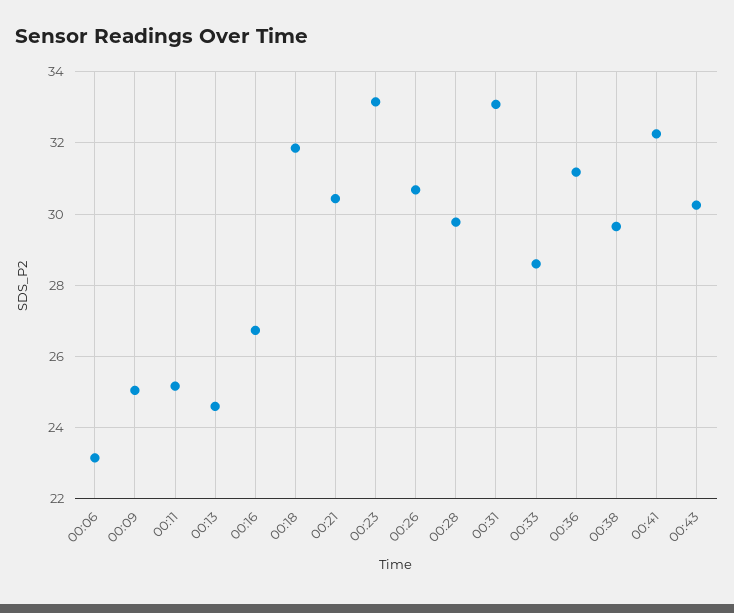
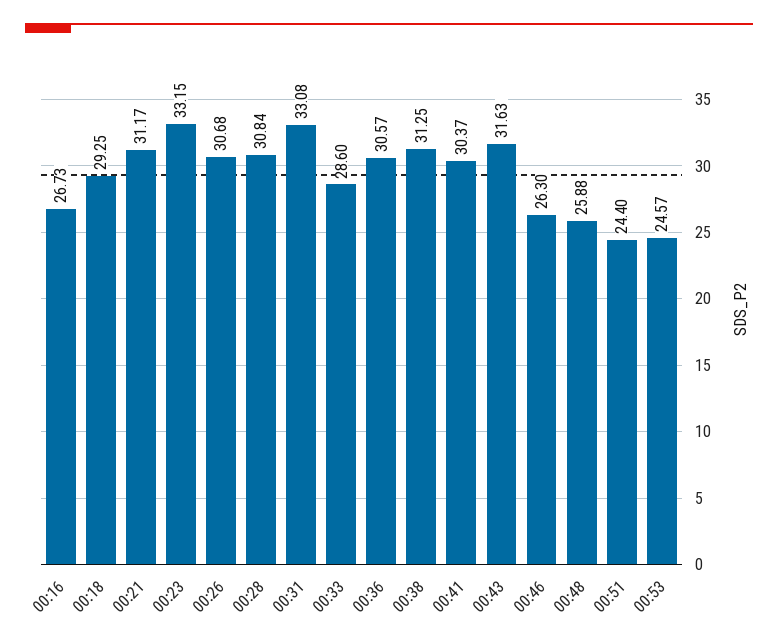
00:06: 23.2 -> none
00:09: 25 -> none
00:11: 25.2 -> none
00:13: 24.6 -> none
00:18: 31.8 -> 29.25
00:21: 30.4 -> 31.17
00:28: 29.8 -> 30.84
00:36: 31.2 -> 30.57
00:38: 29.6 -> 31.25
00:41: 32.2 -> 30.37
00:43: 30.2 -> 31.63
00:46: none -> 26.3
00:48: none -> 25.88
00:51: none -> 24.4
00:53: none -> 24.57

